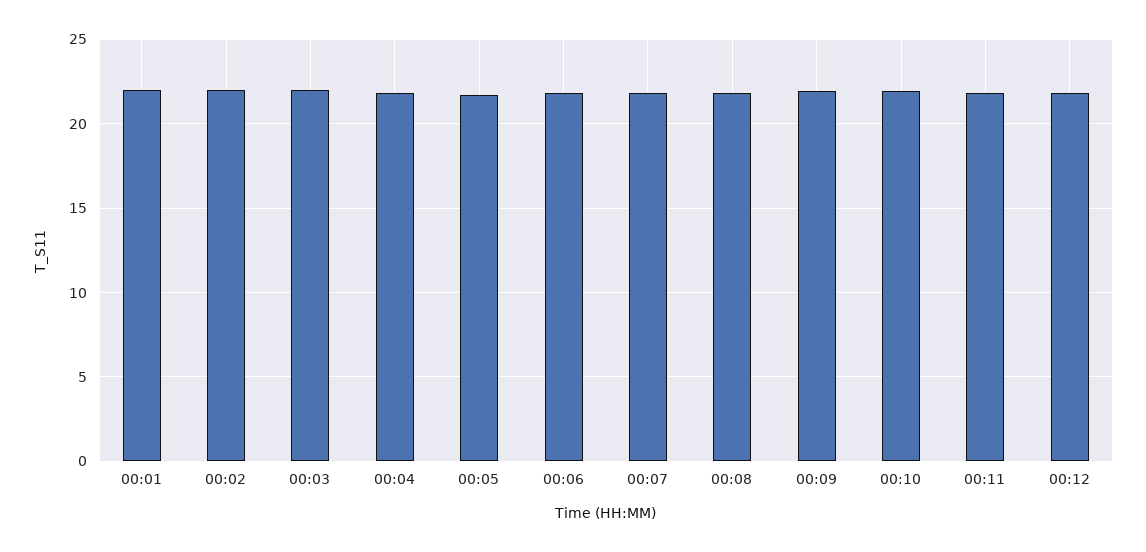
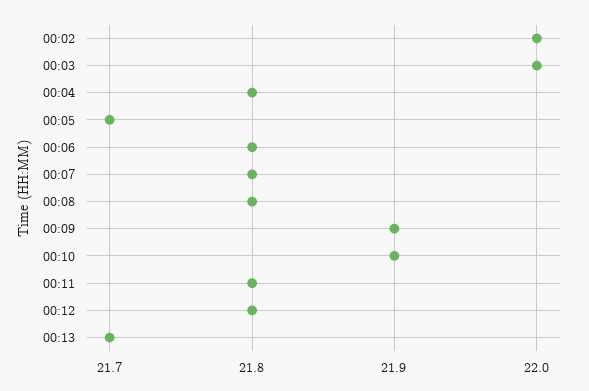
00:01: 22 -> none
00:13: none -> 21.7

